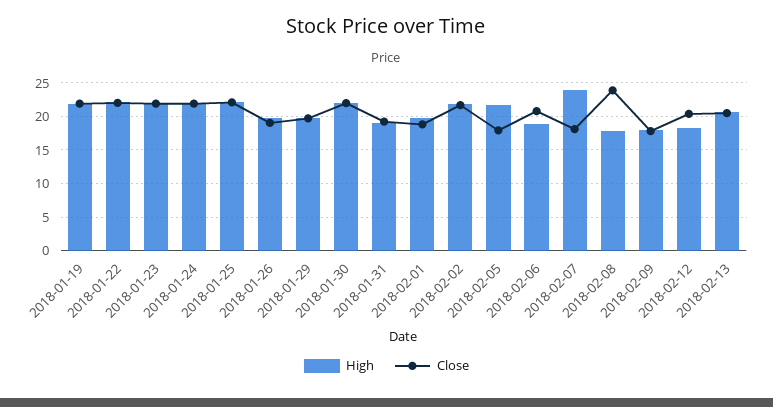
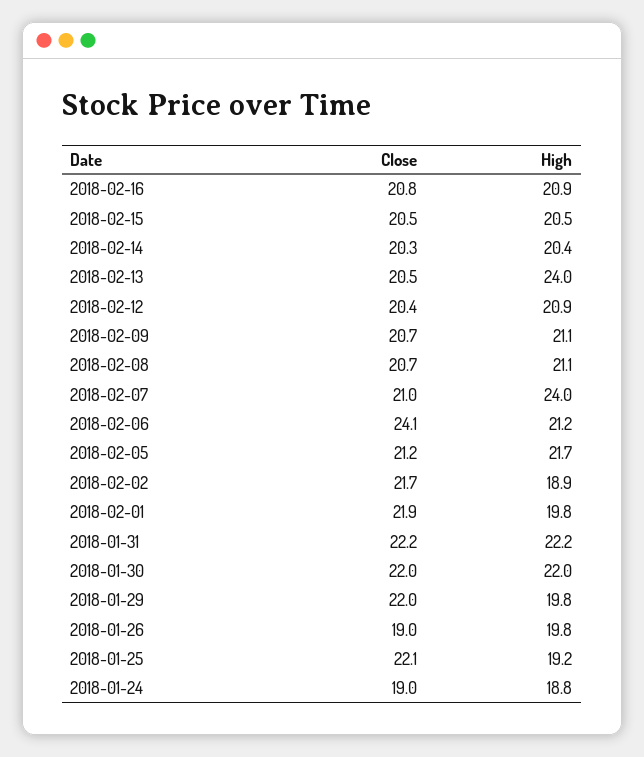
High, 2018-01-19: 22 -> none
Close, 2018-01-19: 22 -> none
High, 2018-01-22: 22 -> none
Close, 2018-01-22: 22 -> none
High, 2018-01-23: 22 -> none
Close, 2018-01-23: 22 -> none
High, 2018-01-24: 22 -> 18.8
Close, 2018-01-24: 22 -> 19
High, 2018-01-25: 22 -> 19.2
Close, 2018-01-29: 20 -> 22
High, 2018-01-31: 19 -> 22.2
Close, 2018-01-31: 19 -> 22.2
Close, 2018-02-01: 19 -> 21.9
High, 2018-02-02: 22 -> 18.9
Close, 2018-02-05: 18 -> 21.2
High, 2018-02-06: 19 -> 21.2
Close, 2018-02-06: 21 -> 24.1
Close, 2018-02-07: 18 -> 21
High, 2018-02-08: 18 -> 21.1
Close, 2018-02-08: 24 -> 20.7
High, 2018-02-09: 18 -> 21.1
Close, 2018-02-09: 18 -> 20.7
High, 2018-02-12: 18 -> 20.9
High, 2018-02-13: 21 -> 24
Close, 2018-02-16: none -> 20.8
High, 2018-02-16: none -> 20.9
Close, 2018-02-15: none -> 20.5
High, 2018-02-15: none -> 20.5
Close, 2018-02-14: none -> 20.3
High, 2018-02-14: none -> 20.4

